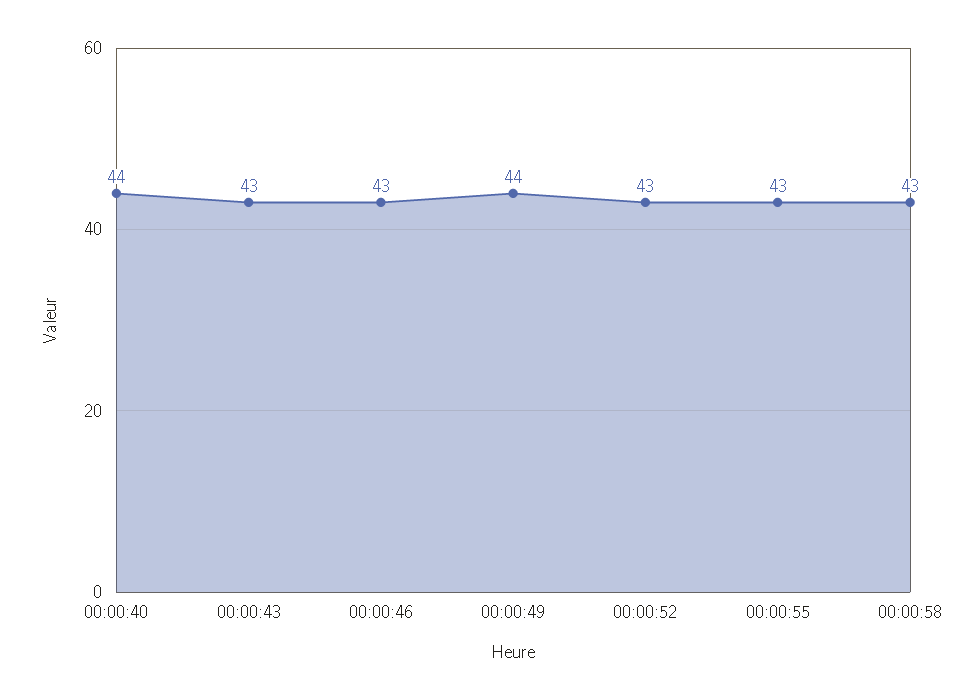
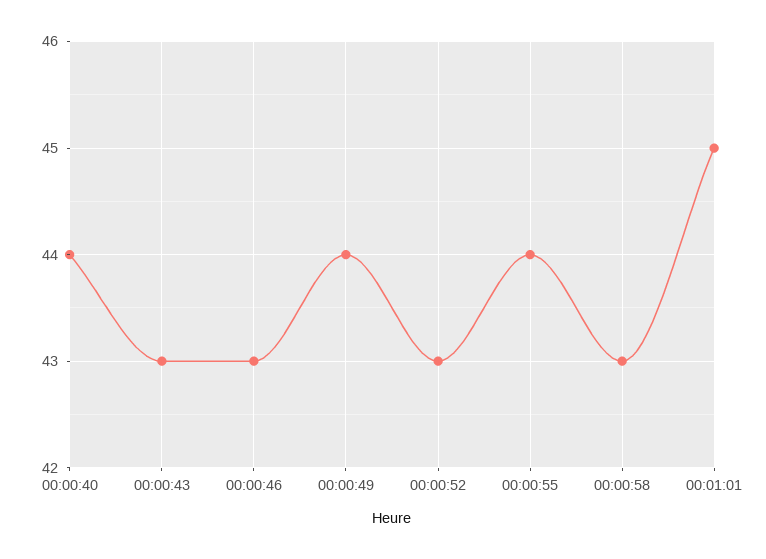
00:00:55: 43 -> 44
00:01:01: none -> 45

